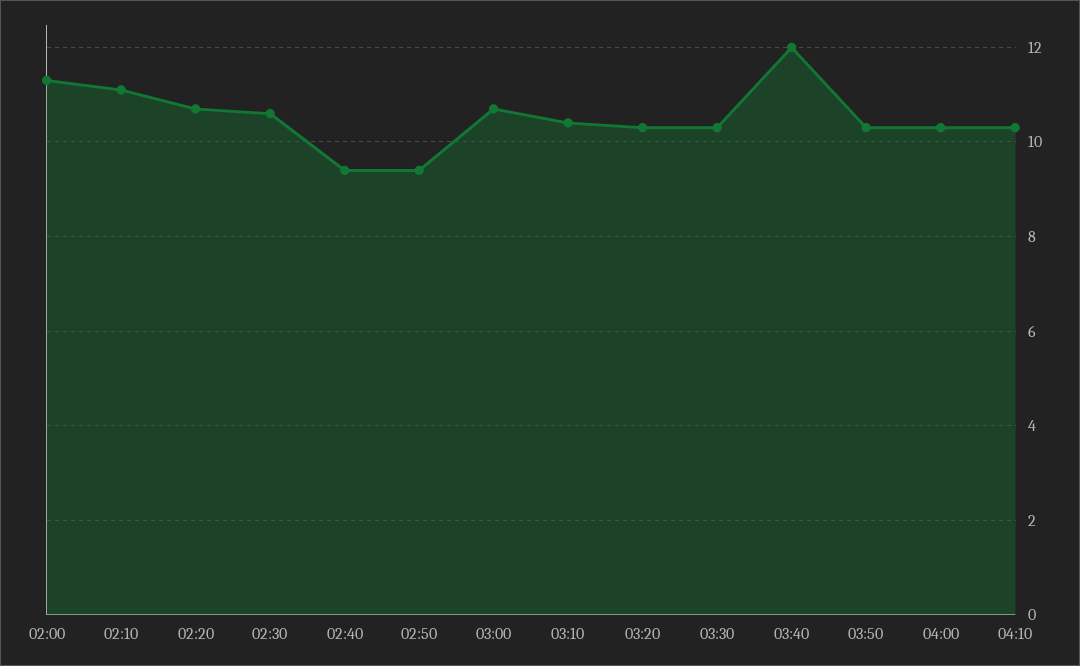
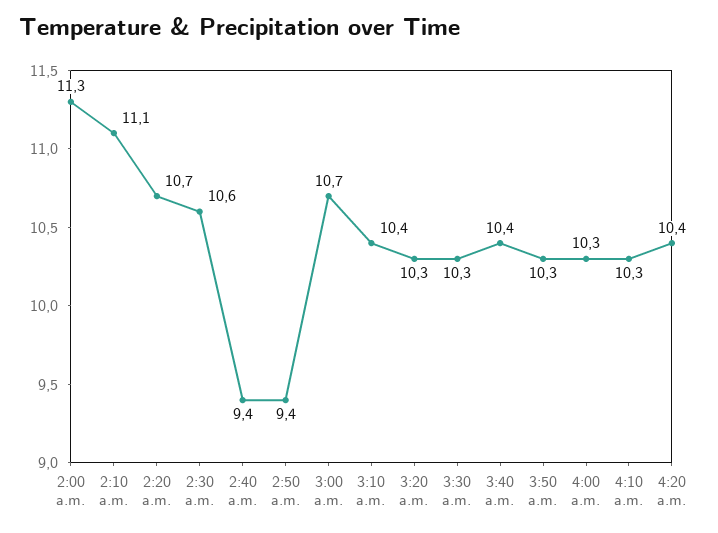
03:40: 12 -> 10.4
4:20 a.m.: none -> 10.4

